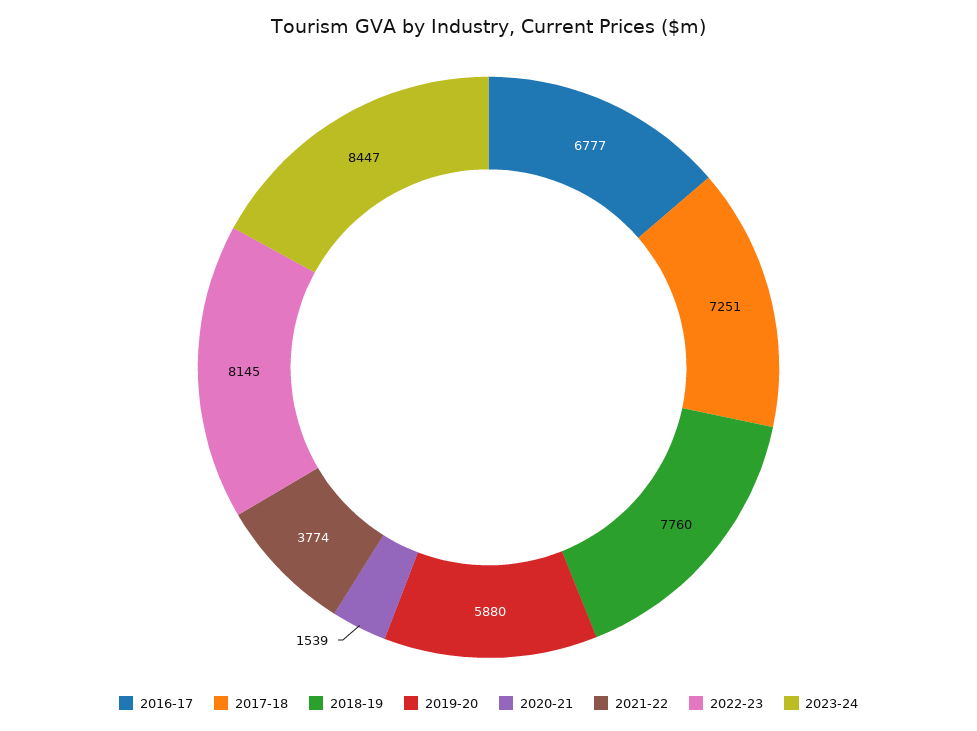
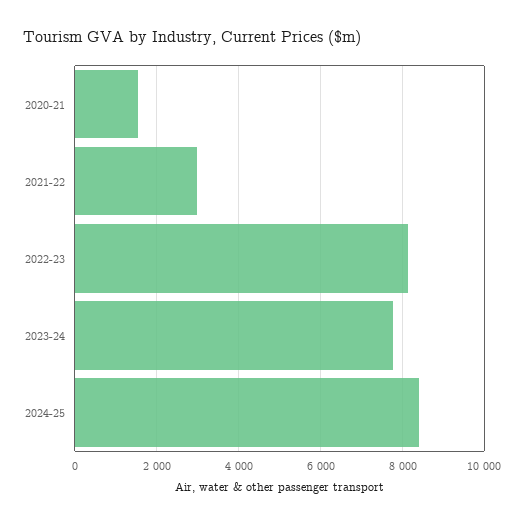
2016-17: 6777 -> none
2017-18: 7251 -> none
2018-19: 7760 -> none
2019-20: 5880 -> none
2021-22: 3774 -> 3000
2023-24: 8447 -> 7800
2024-25: none -> 8400

